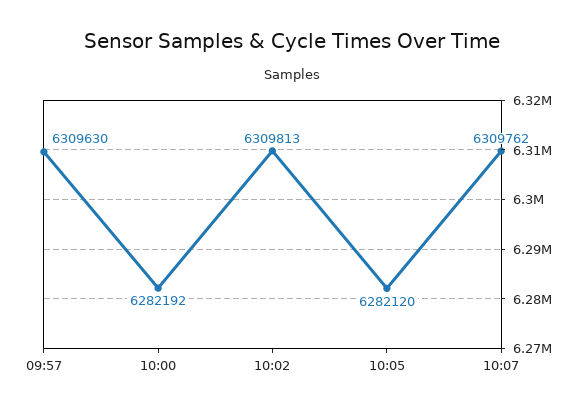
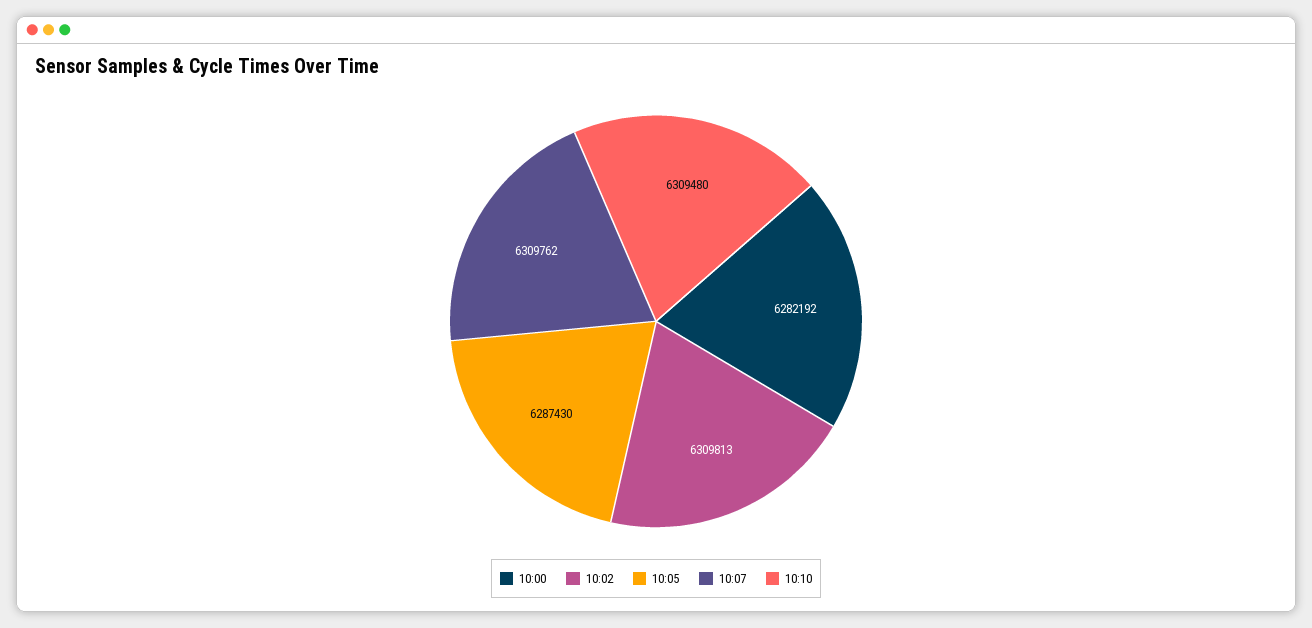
09:57: 6309630 -> none
10:05: 6282120 -> 6287430
10:10: none -> 6309480

